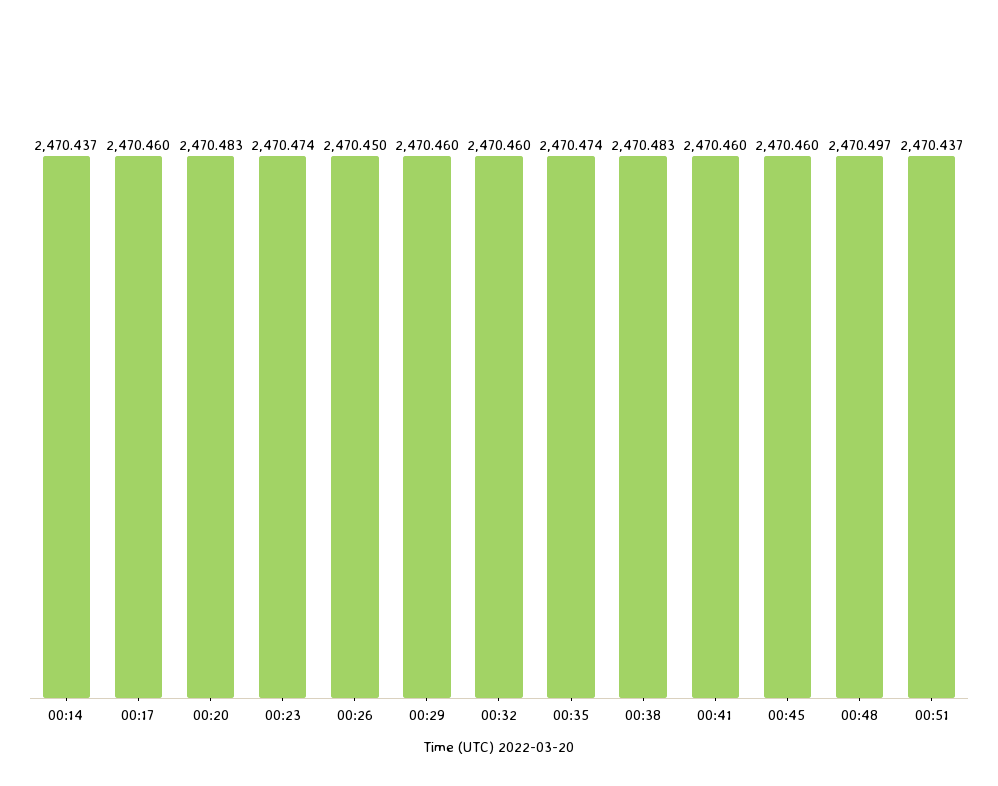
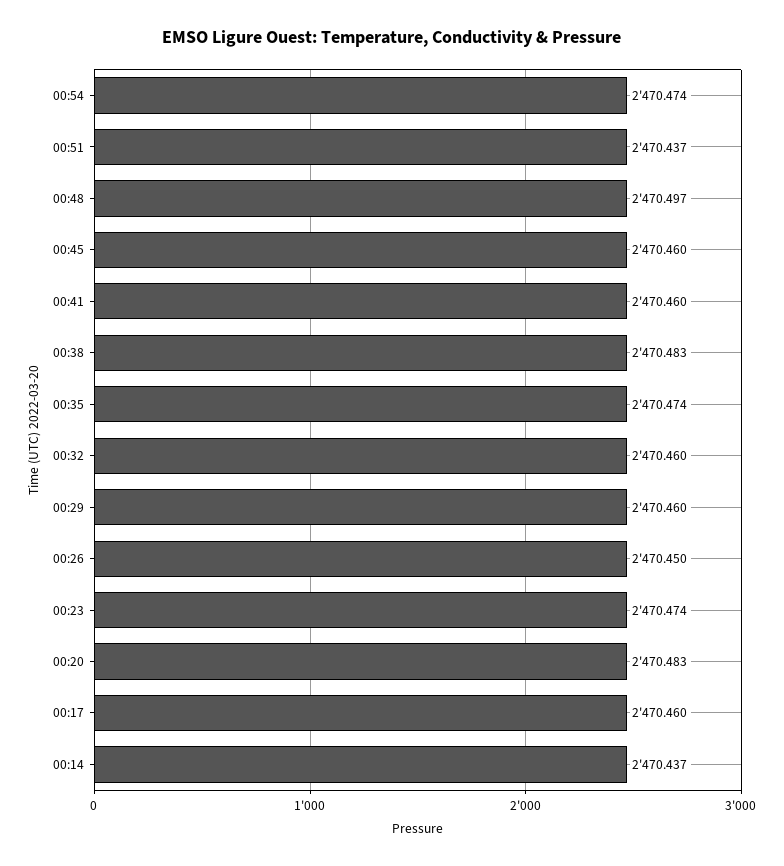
00:54: none -> 2470.474

